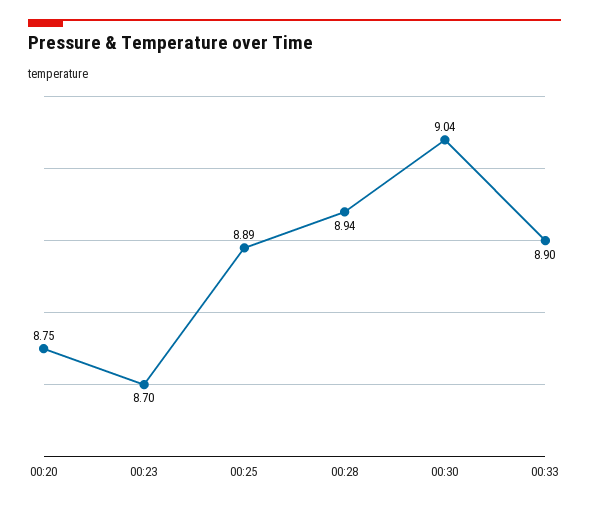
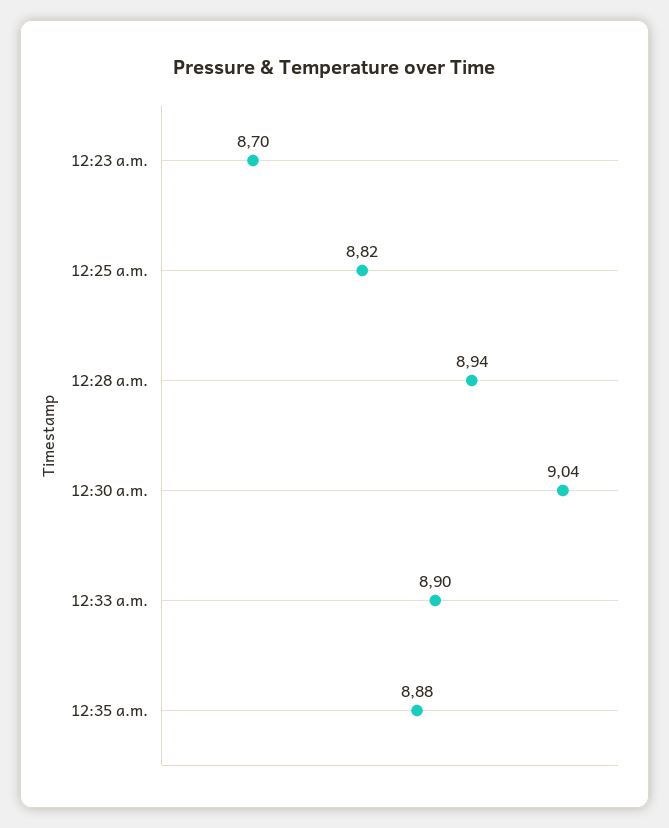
00:20: 8.75 -> none
00:25: 8.89 -> 8.82
12:35 a.m.: none -> 8.88

